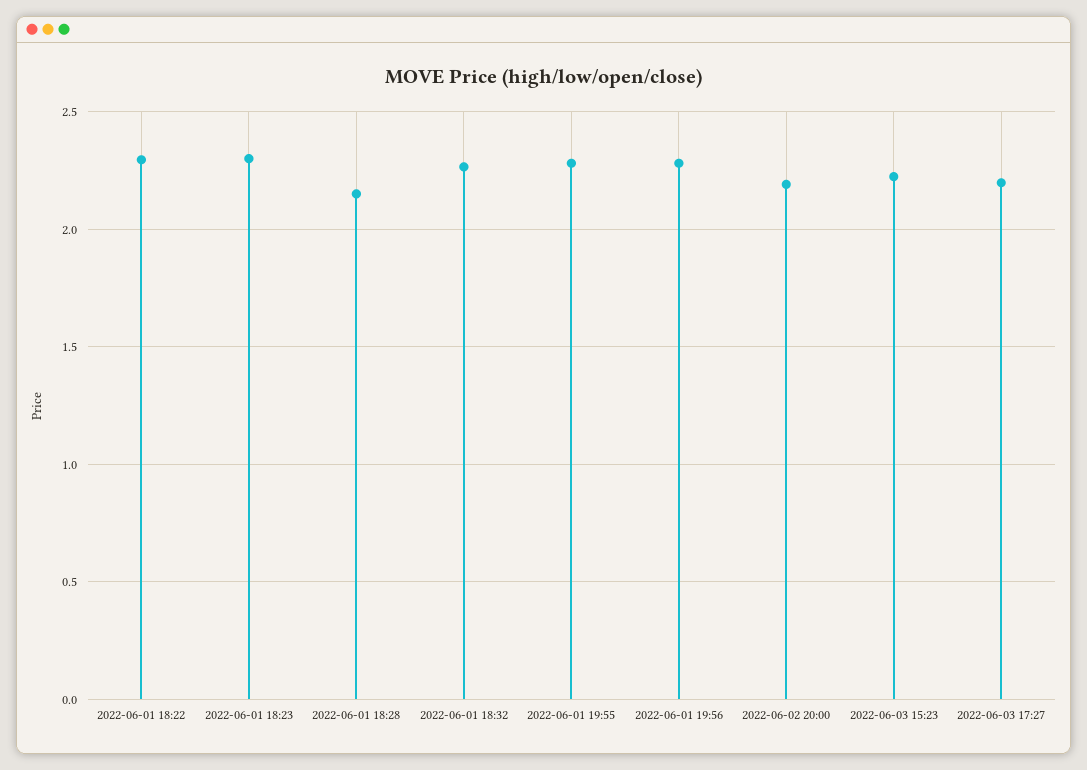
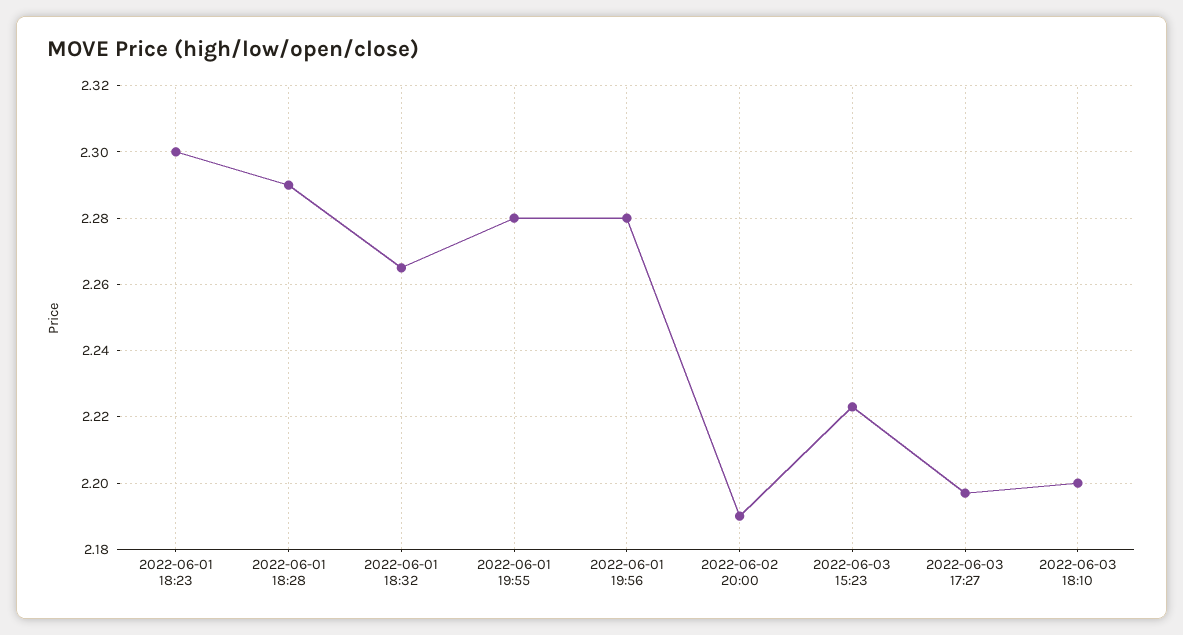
2022-06-01 18:22: 2.3 -> none
2022-06-01 18:28: 2.15 -> 2.29
2022-06-03 18:10: none -> 2.2

